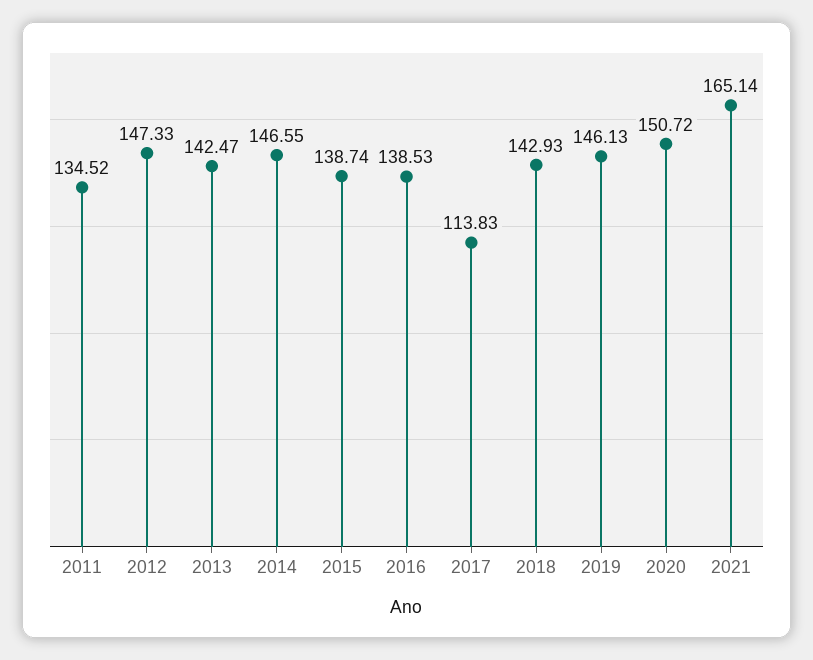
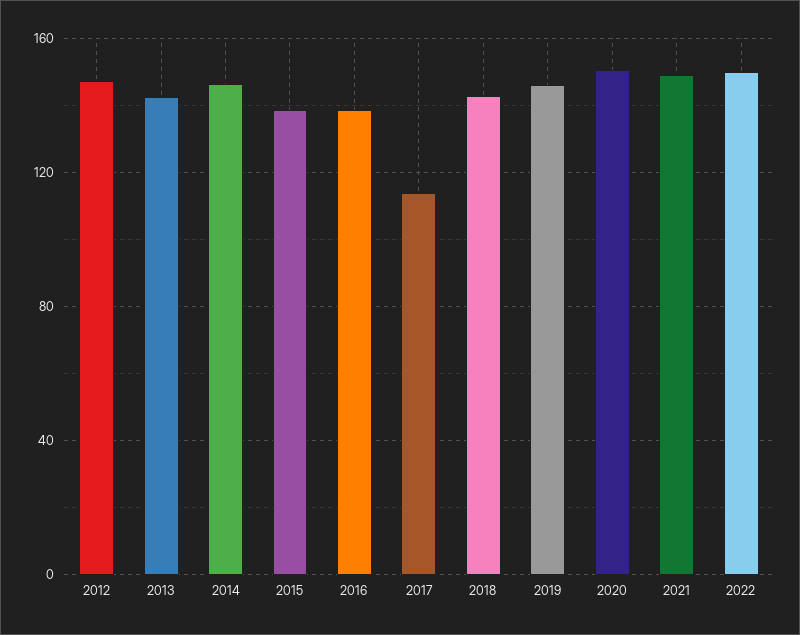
2011: 134.52 -> none
2021: 165.14 -> 150
2022: none -> 150

